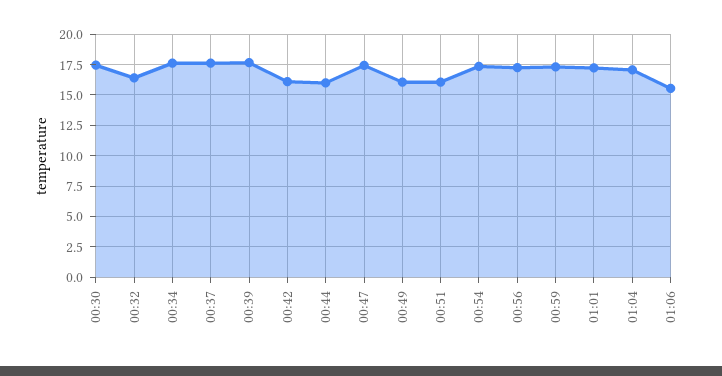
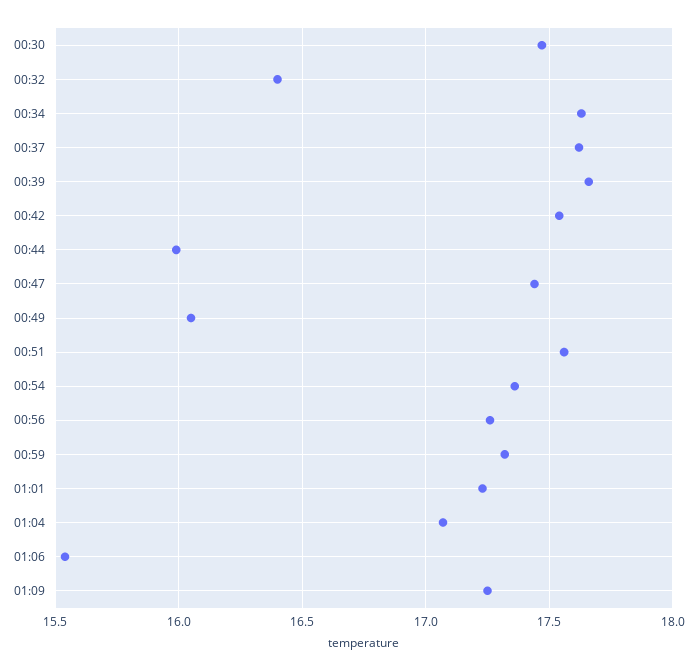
00:42: 16 -> 17.55
00:51: 16 -> 17.55
01:09: none -> 17.25

